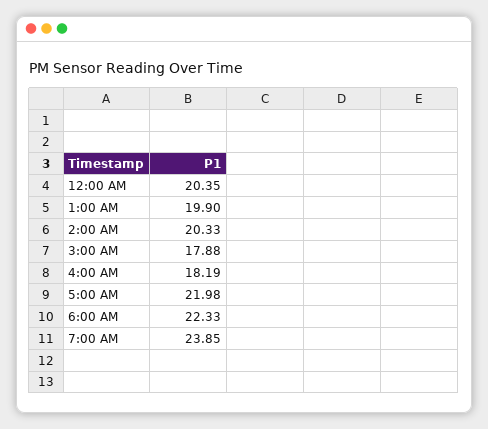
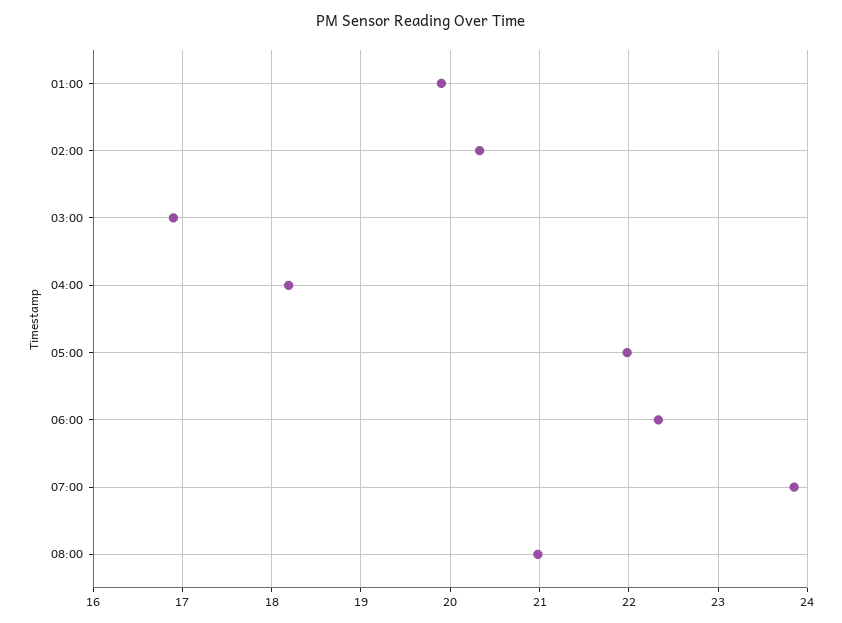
12:00 AM: 20.35 -> none
3:00 AM: 17.88 -> 16.9
08:00: none -> 21

